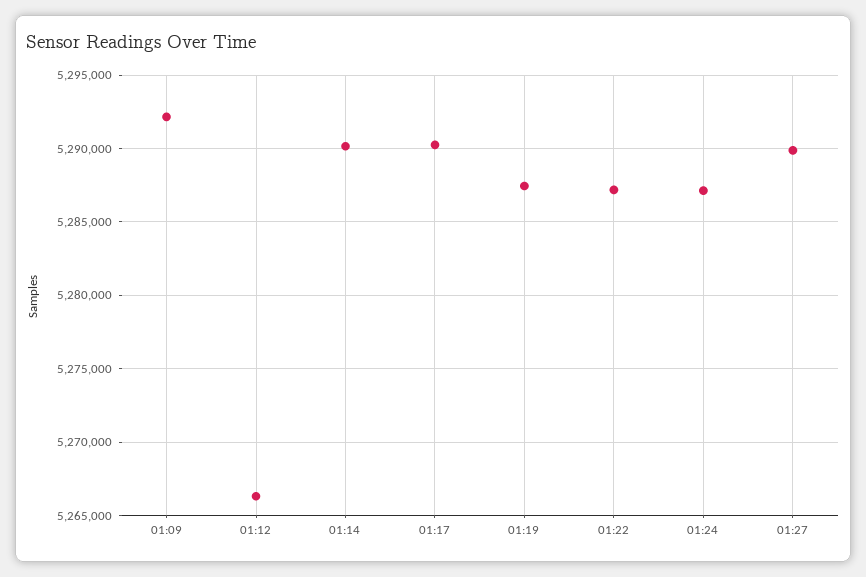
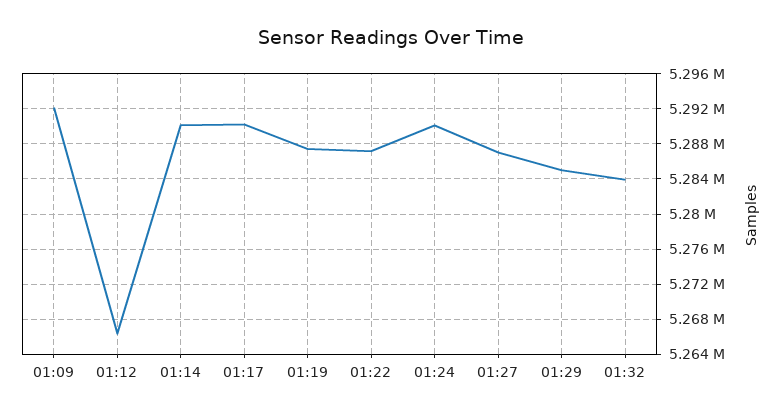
01:24: 5287000 -> 5290000
01:27: 5290000 -> 5287000
01:29: none -> 5285000
01:32: none -> 5284000

